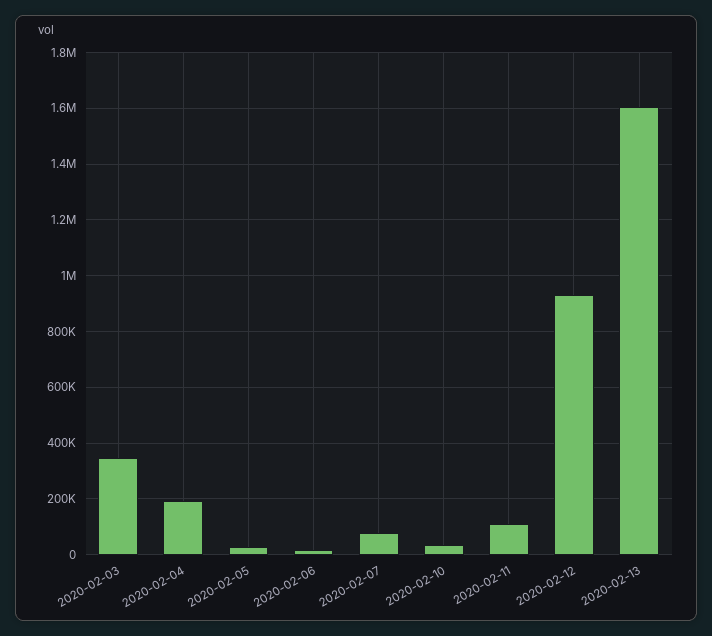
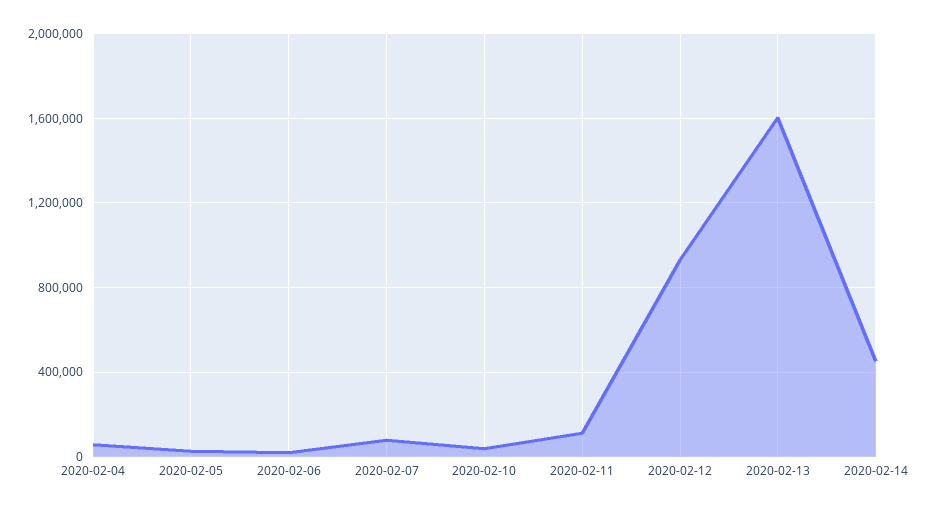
2020-02-03: 350000 -> none
2020-02-04: 200000 -> 50000
2020-02-14: none -> 450000

